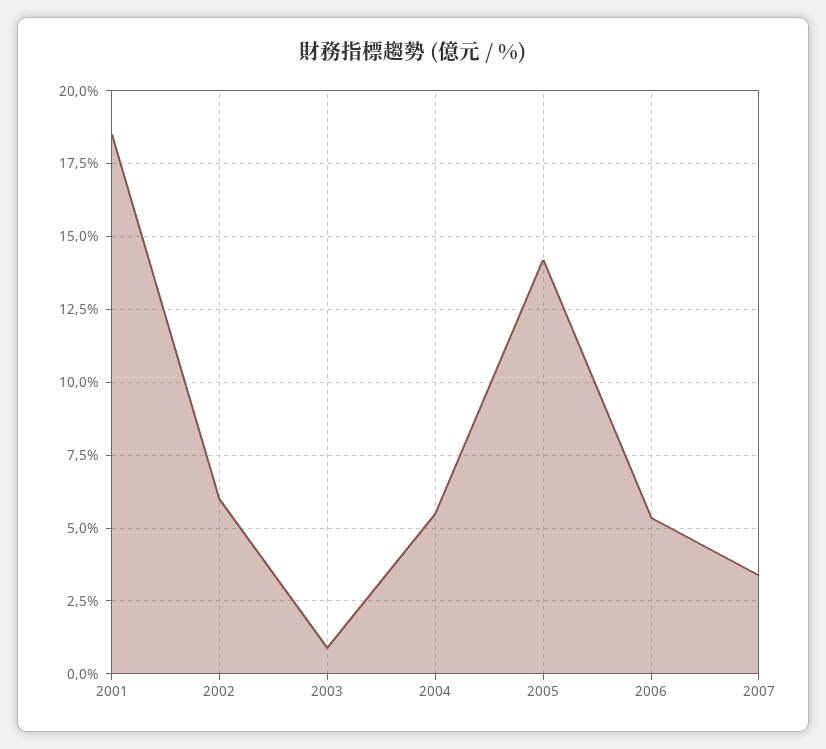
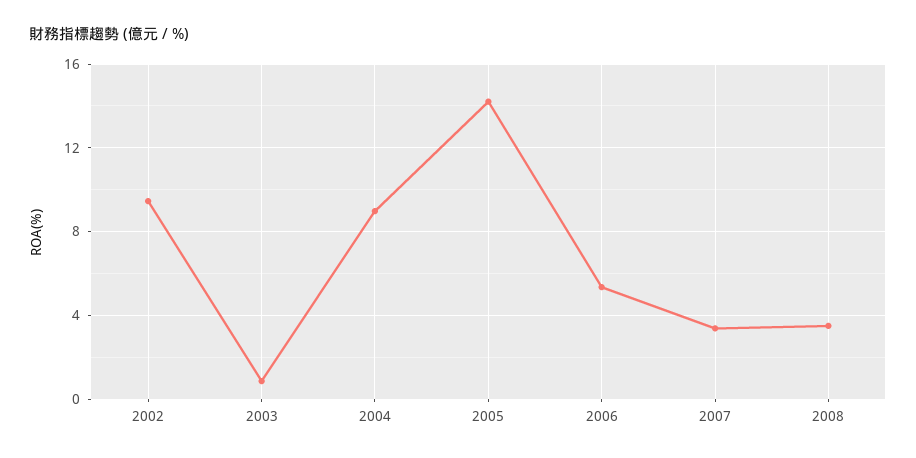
2001: 18.5 -> none
2002: 6 -> 9.5
2004: 5.5 -> 9
2008: none -> 3.5

